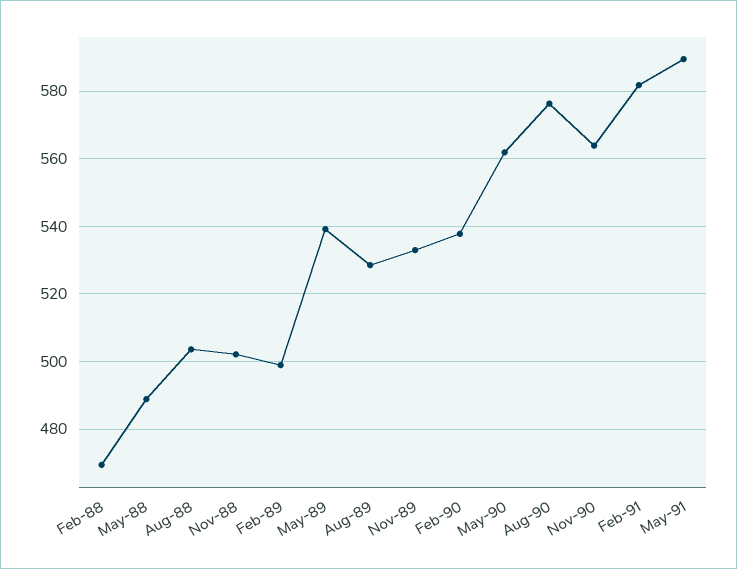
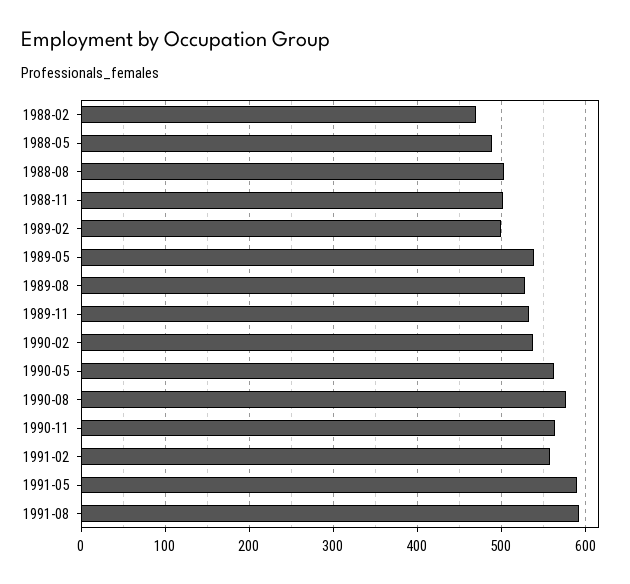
Feb-91: 582 -> 560
1991-08: none -> 590

